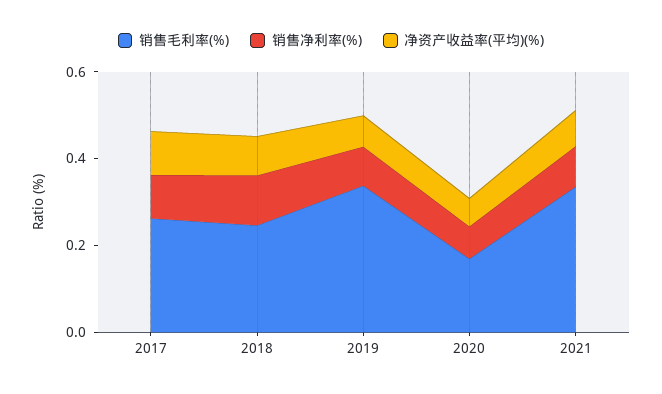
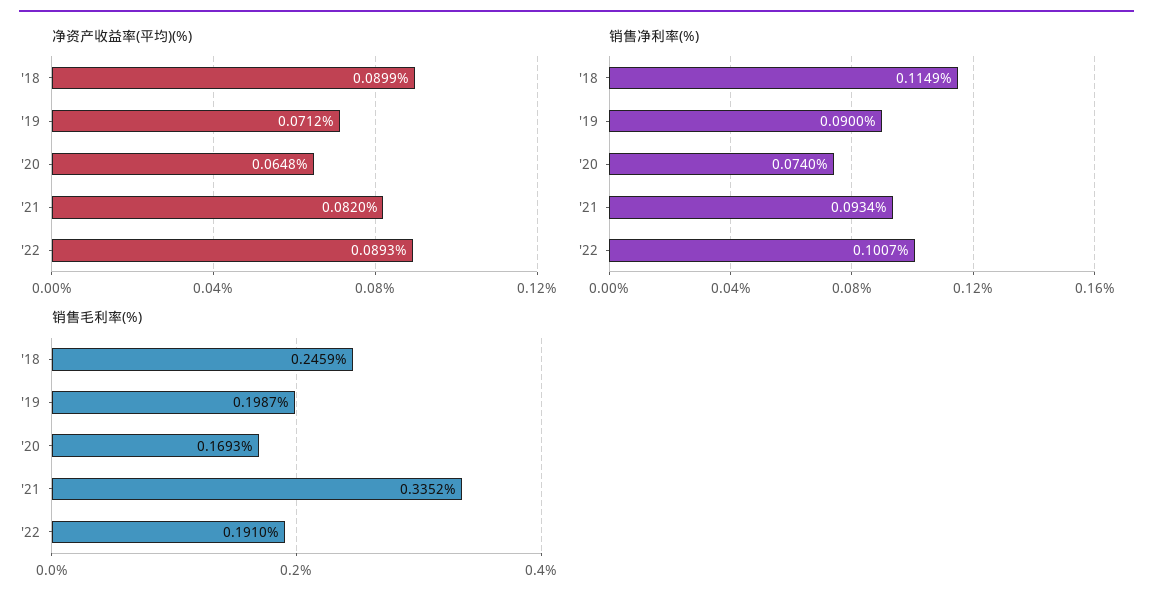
销售毛利率(%), 2017: 0.25 -> none
销售净利率(%), 2017: 0.1 -> none
净资产收益率(平均)(%), 2017: 0.1 -> none
销售毛利率(%), 2019: 0.35 -> 0.1987
净资产收益率(平均)(%), '22: none -> 0.0893
销售净利率(%), '22: none -> 0.1007
销售毛利率(%), '22: none -> 0.191

